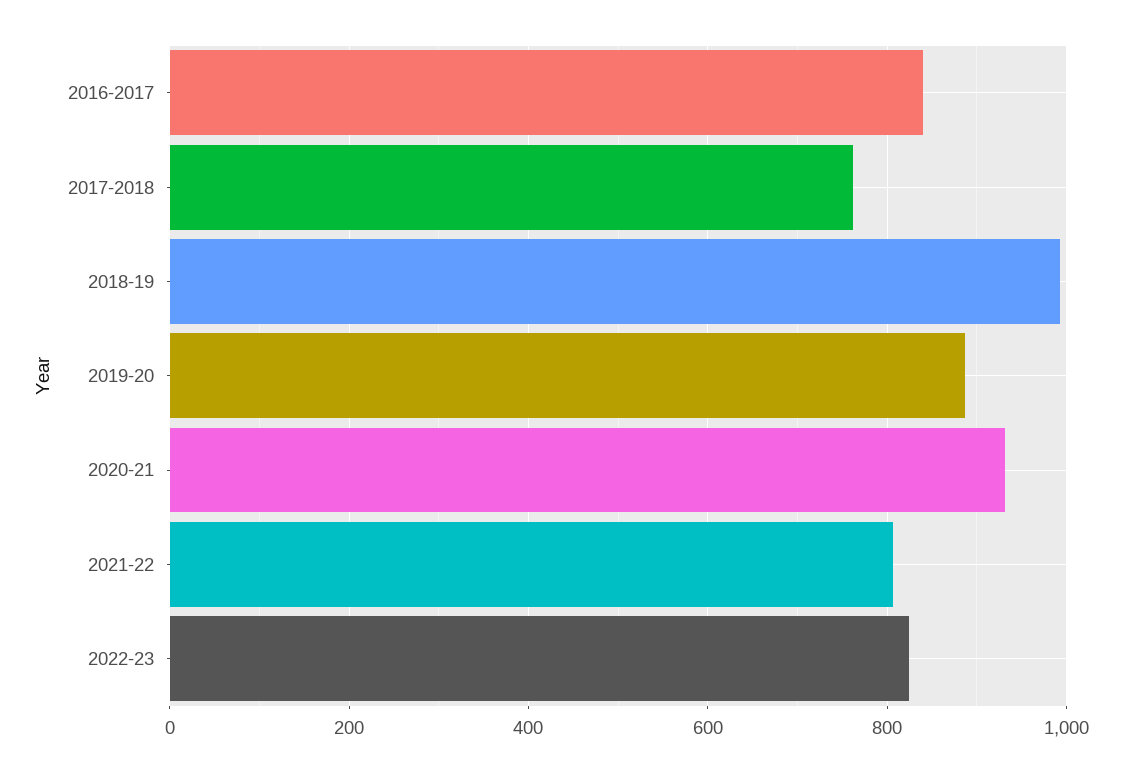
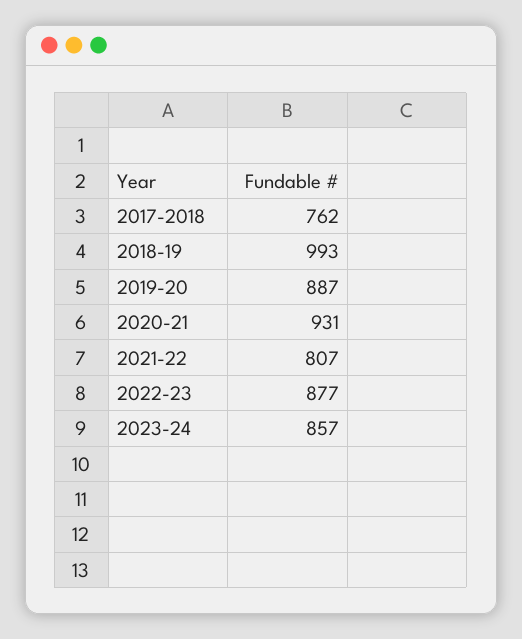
2016-2017: 840 -> none
2022-23: 820 -> 877
2023-24: none -> 857

